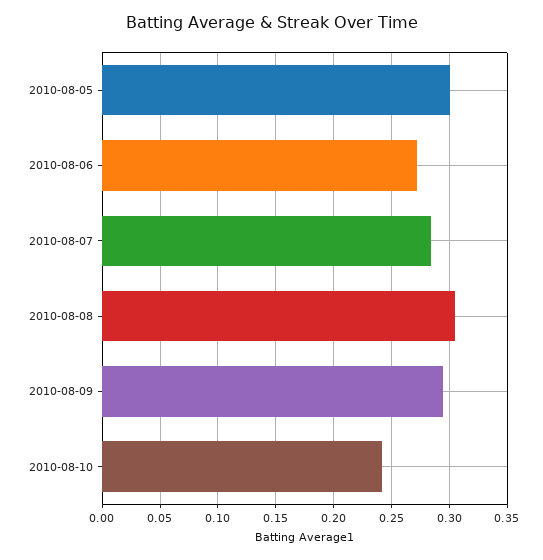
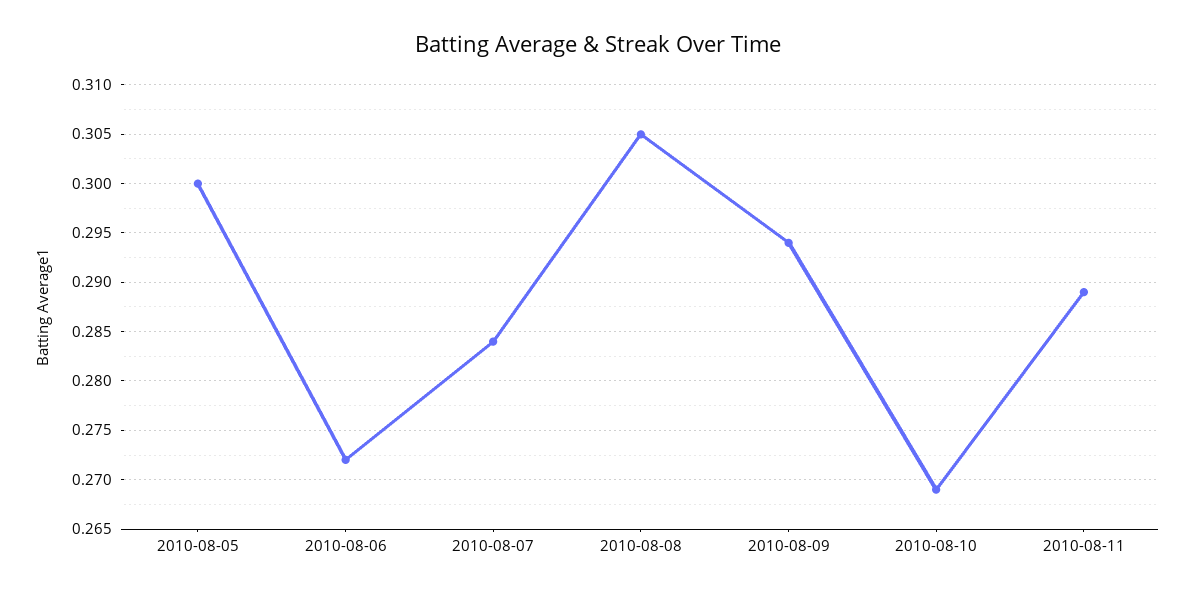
2010-08-10: 0.24 -> 0.269
2010-08-11: none -> 0.289

